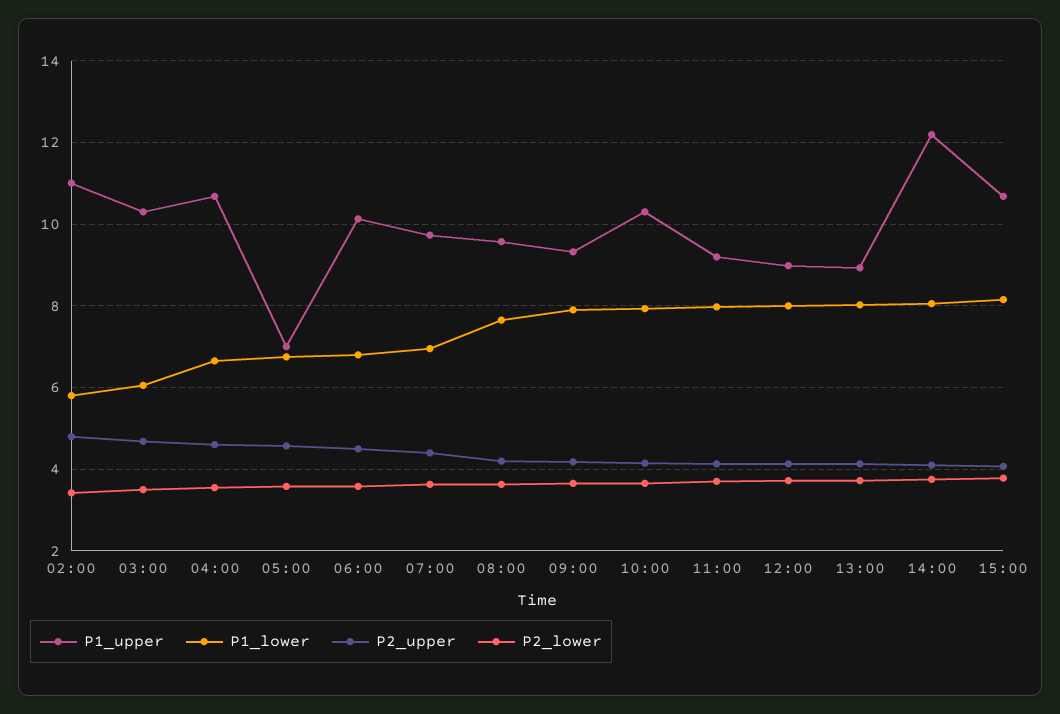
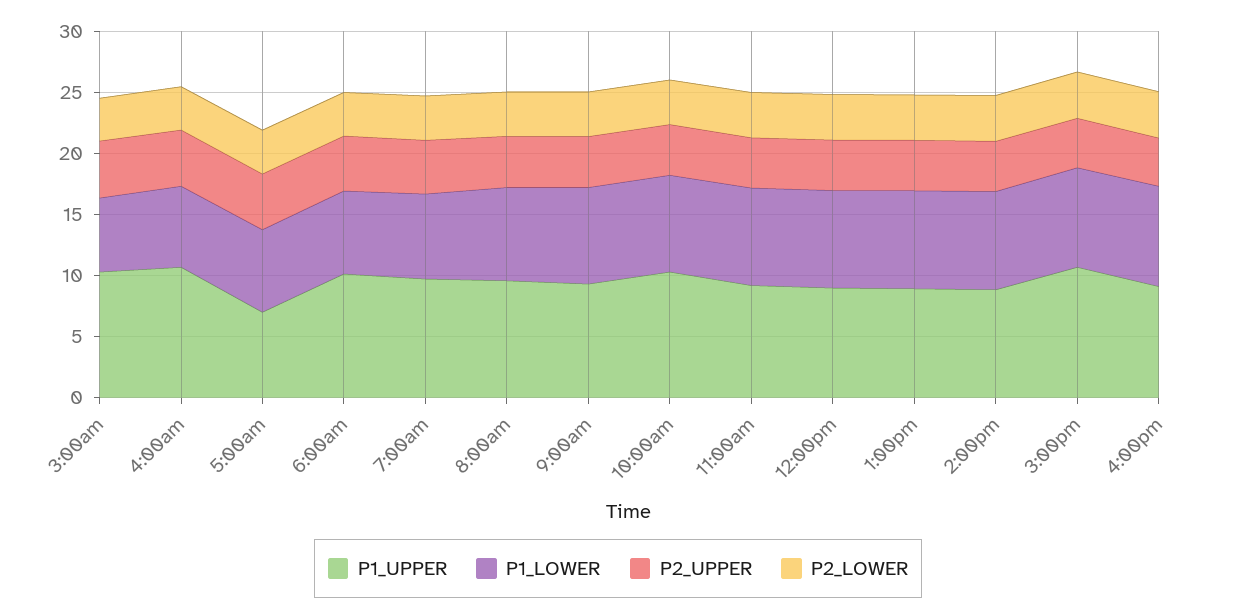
P1_upper, 02:00: 11 -> none
P1_lower, 02:00: 5.8 -> none
P2_upper, 02:00: 4.8 -> none
P2_lower, 02:00: 3.4 -> none
P1_upper, 14:00: 12.2 -> 9
P1_upper, 4:00pm: none -> 9
P1_lower, 4:00pm: none -> 8
P2_upper, 4:00pm: none -> 4
P2_lower, 4:00pm: none -> 4

